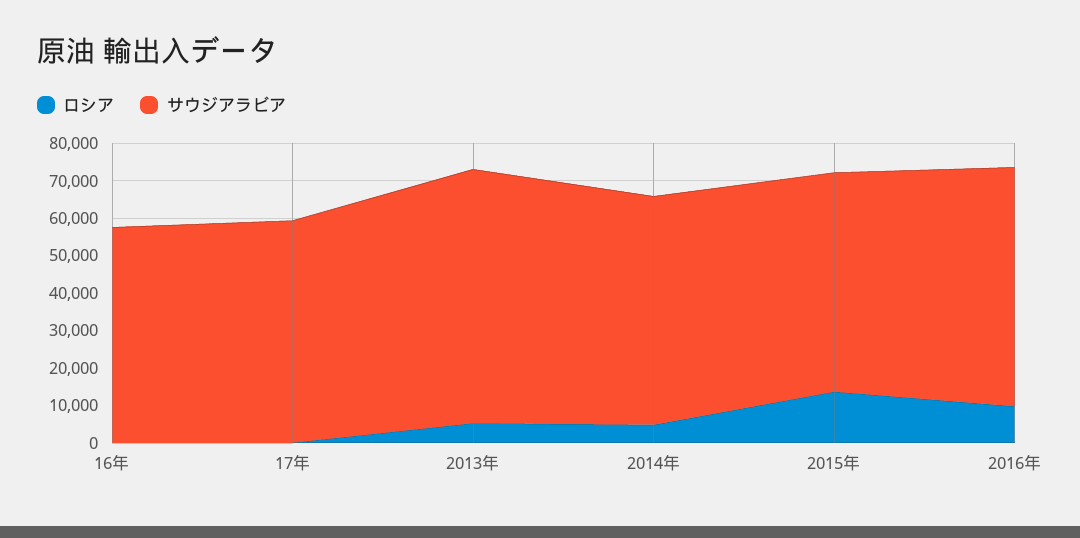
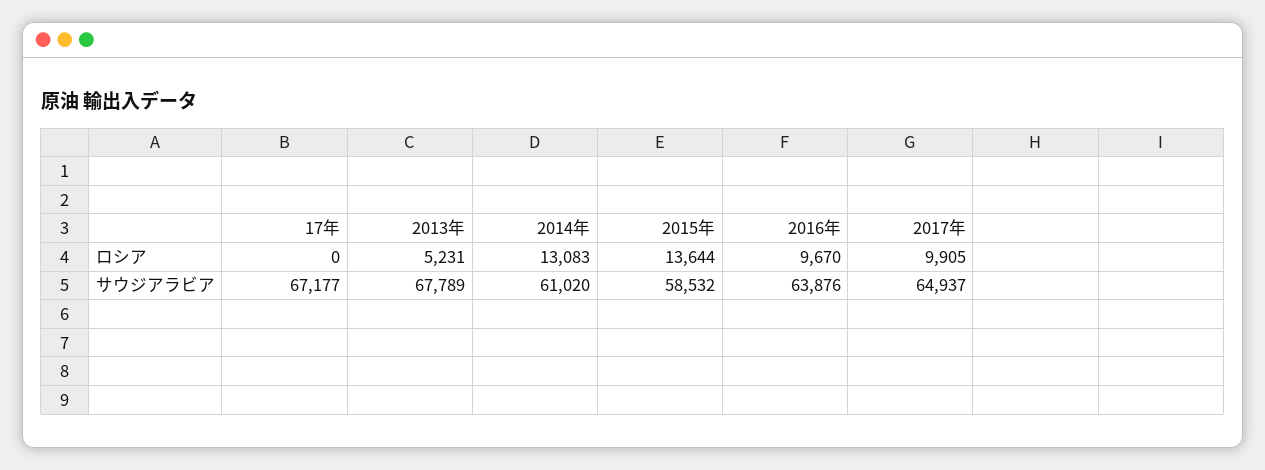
ロシア, 16年: 0 -> none
サウジアラビア, 16年: 57500 -> none
サウジアラビア, 17年: 60000 -> 67177
ロシア, 2014年: 5000 -> 13083
ロシア, 2017年: none -> 9905
サウジアラビア, 2017年: none -> 64937

